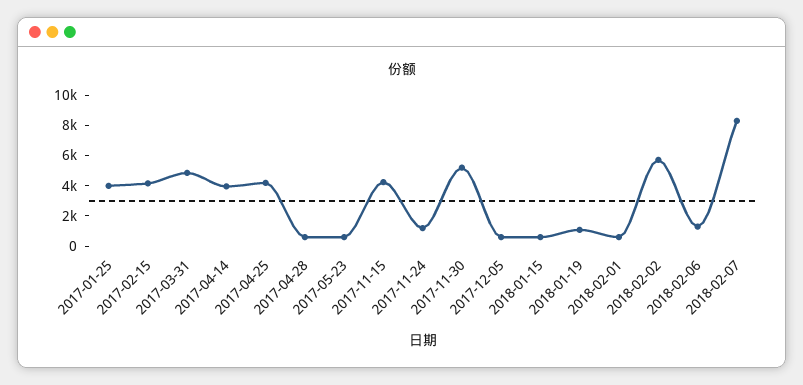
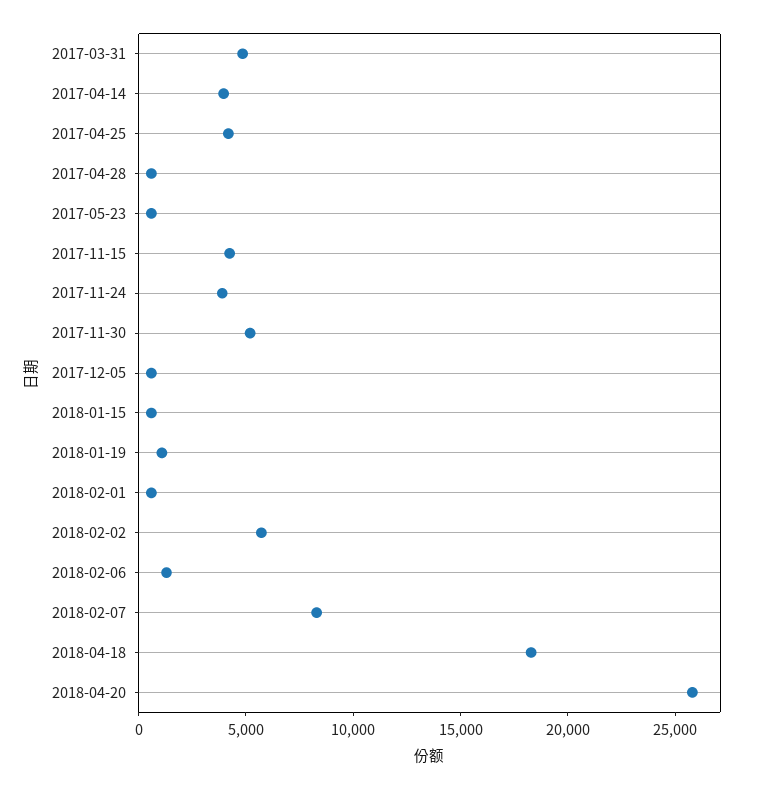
2017-01-25: 4000 -> none
2017-02-15: 4000 -> none
2017-11-24: 1000 -> 4000
2018-04-18: none -> 18000
2018-04-20: none -> 26000

